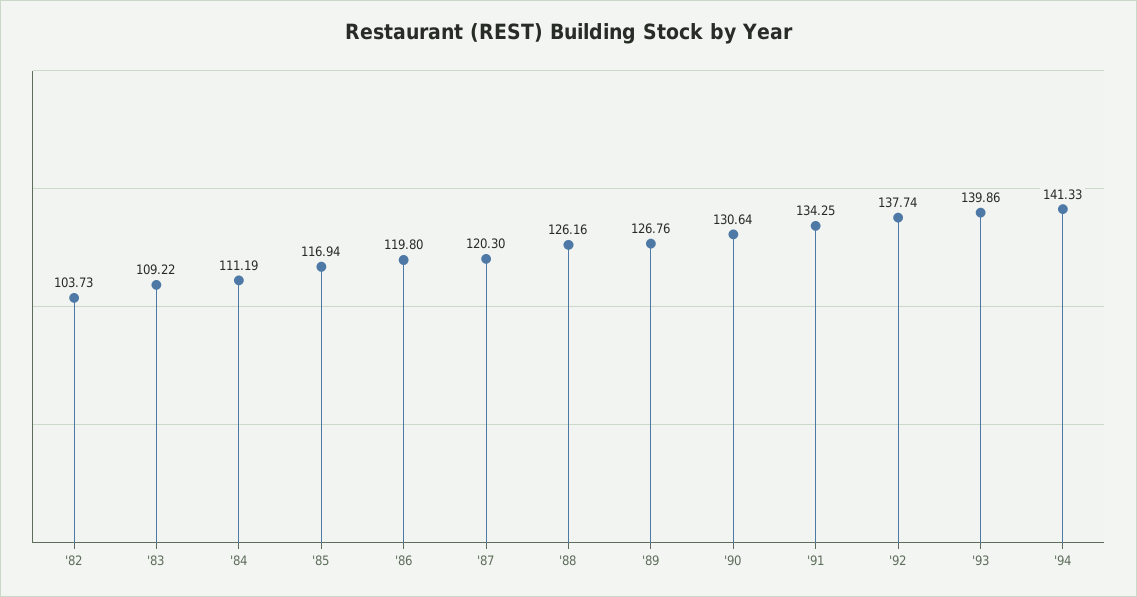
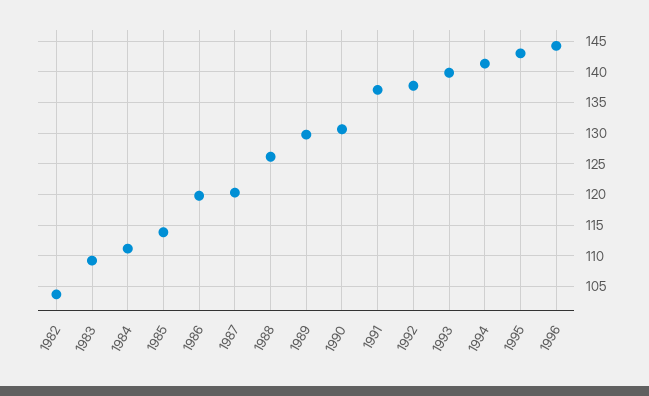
'85: 116.94 -> 114
'89: 126.76 -> 130
'91: 134.25 -> 137
1995: none -> 143
1996: none -> 144

